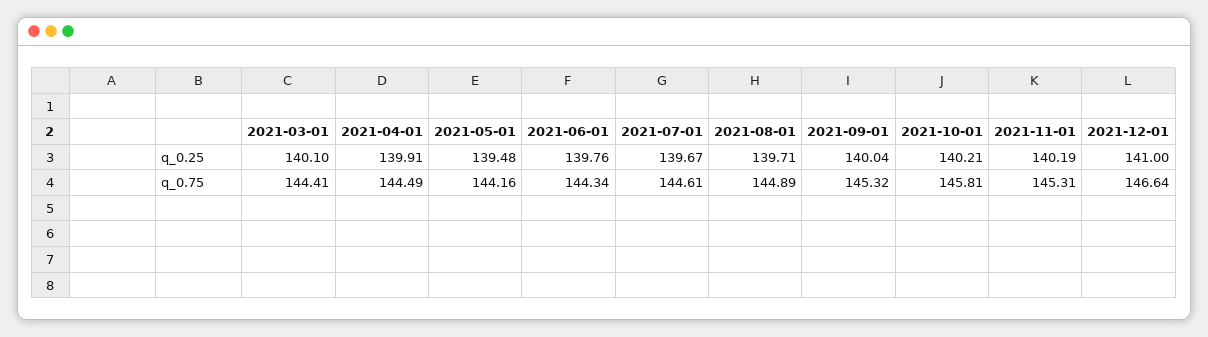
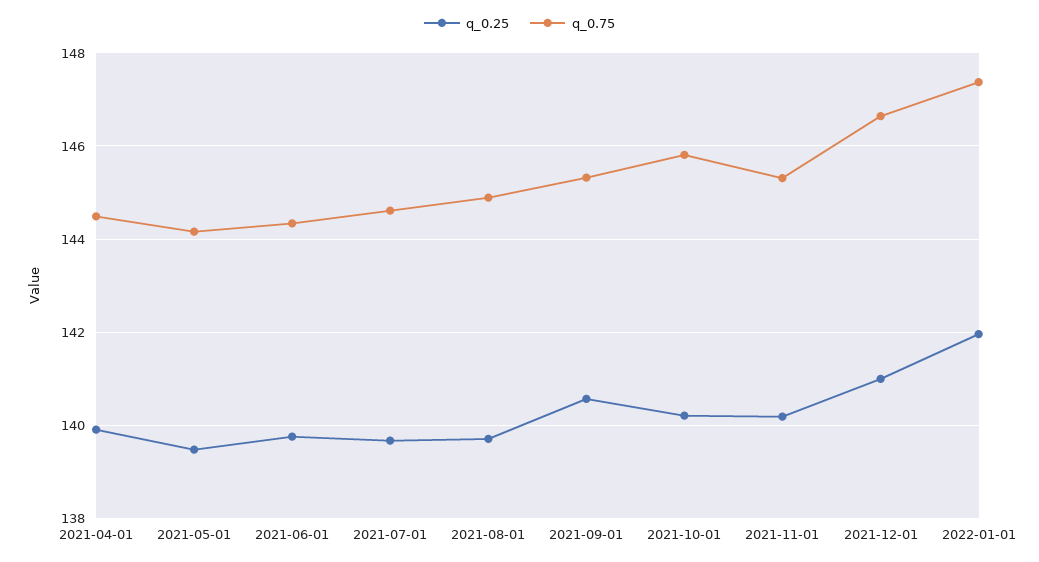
q_0.25, 2021-03-01: 140.1 -> none
q_0.25, 2021-09-01: 140.04 -> 140.6
q_0.75, 2021-03-01: 144.41 -> none
q_0.25, 2022-01-01: none -> 142
q_0.75, 2022-01-01: none -> 147.4

